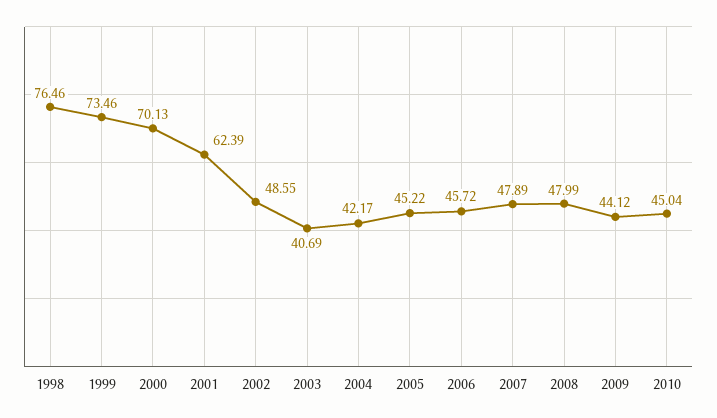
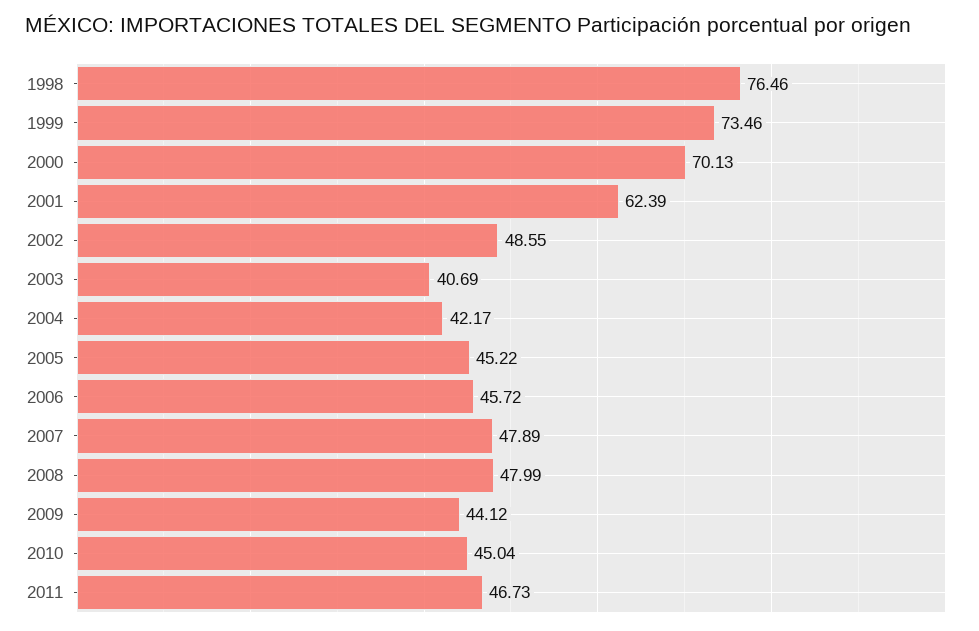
2011: none -> 46.73

